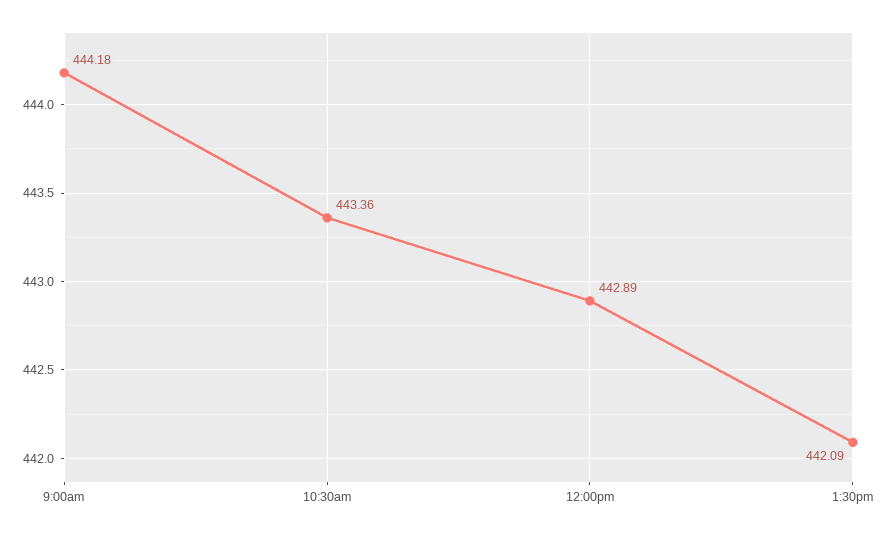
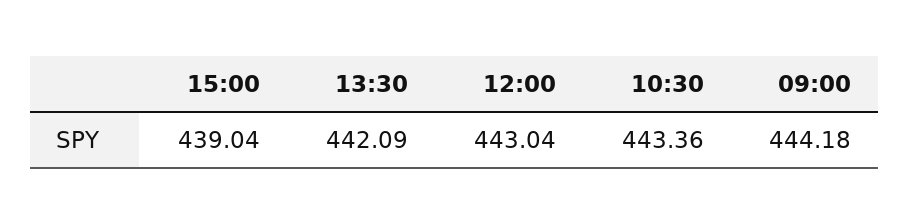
12:00pm: 442.89 -> 443.04
15:00: none -> 439.04

